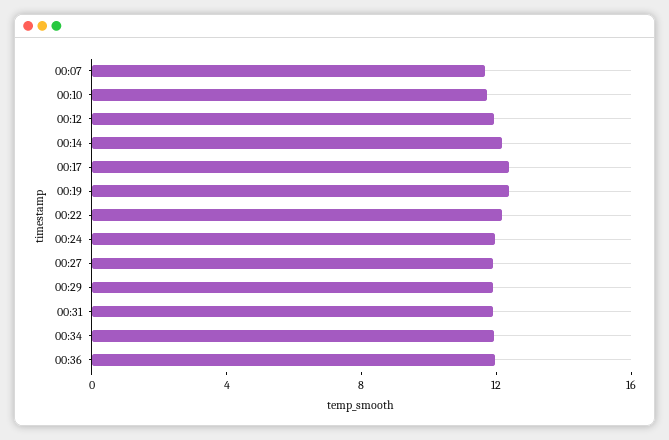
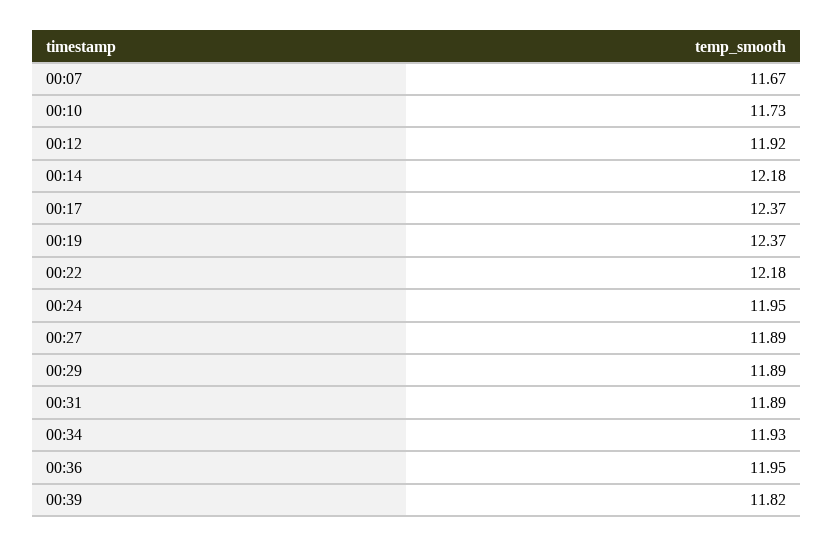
00:39: none -> 11.82

